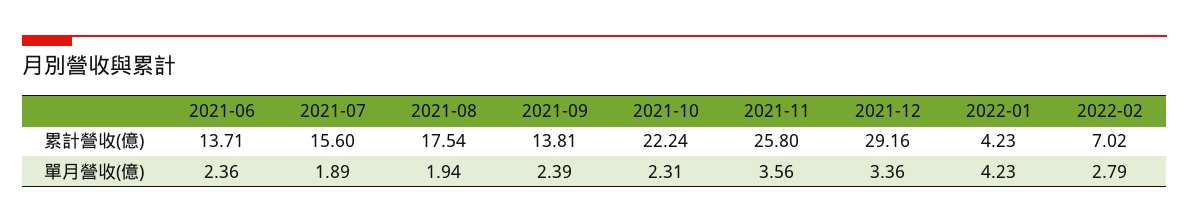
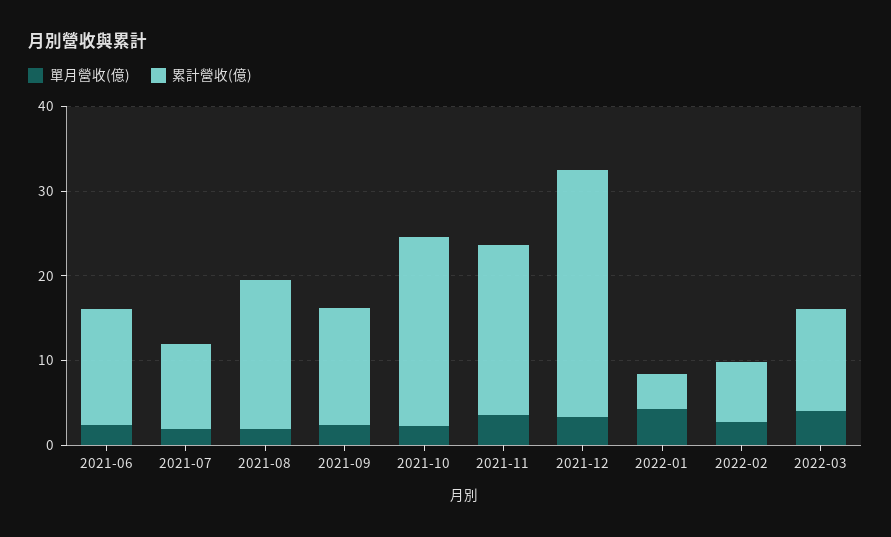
累計營收(億), 2021-07: 15.6 -> 10
累計營收(億), 2021-11: 25.8 -> 20
單月營收(億), 2022-03: none -> 4
累計營收(億), 2022-03: none -> 12

